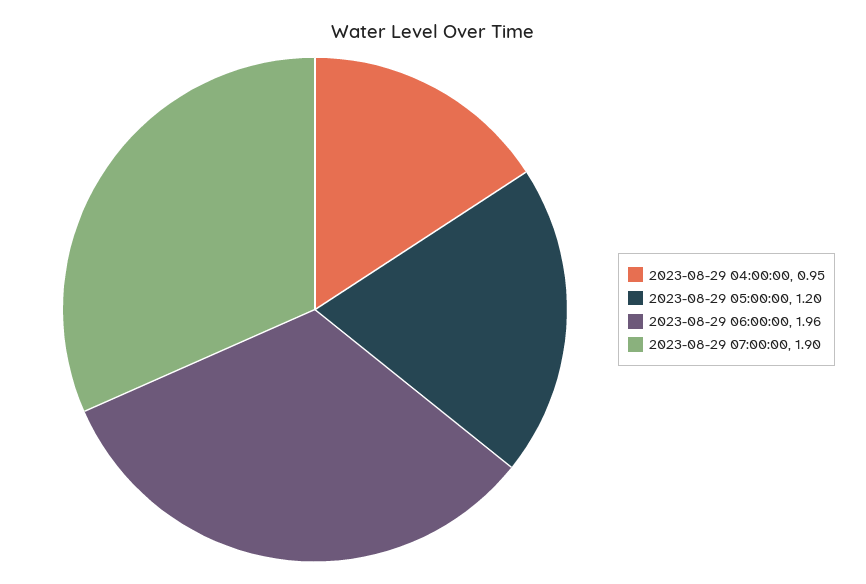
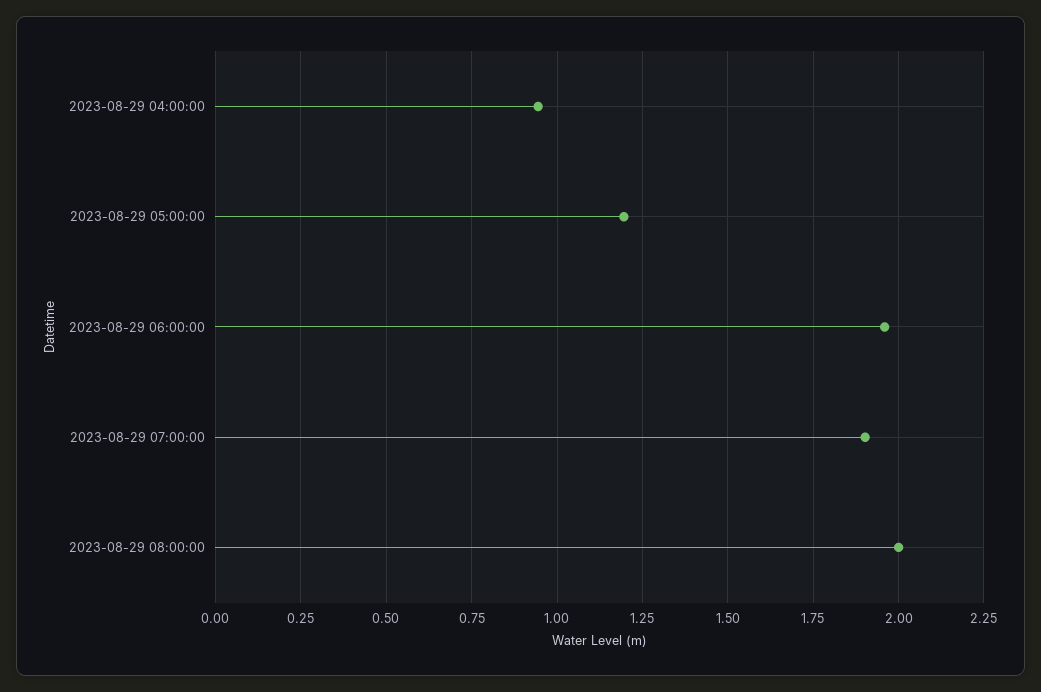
2023-08-29 08:00:00: none -> 2

